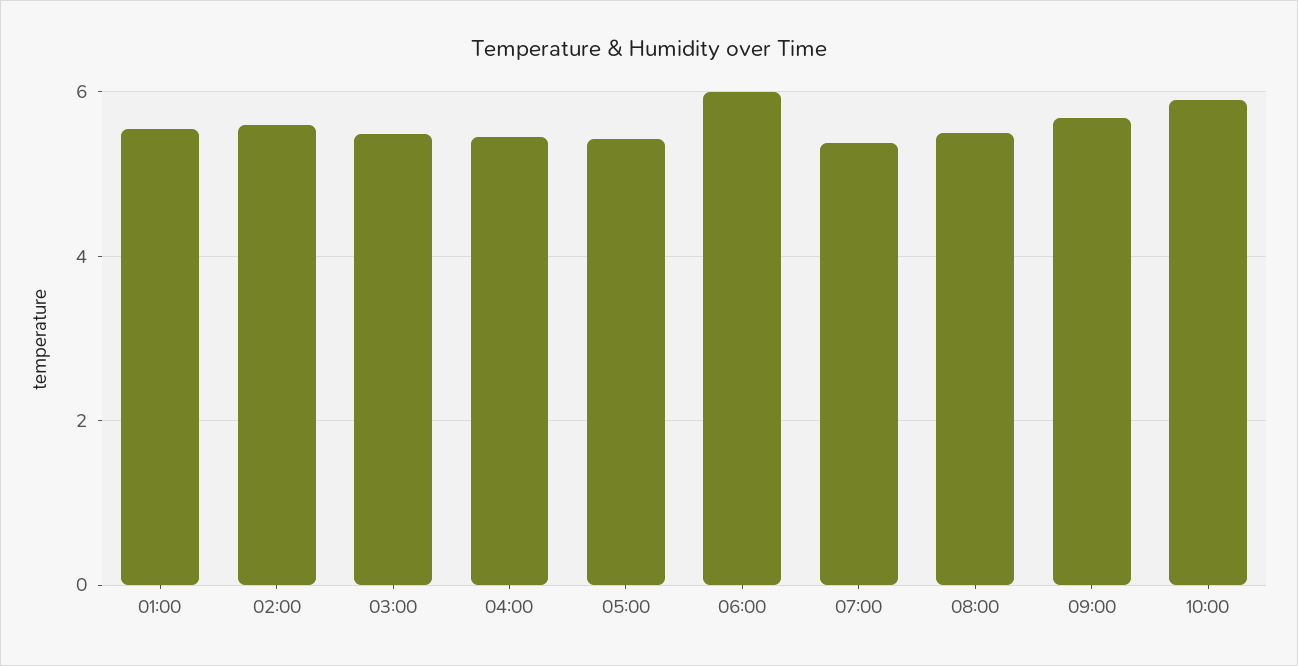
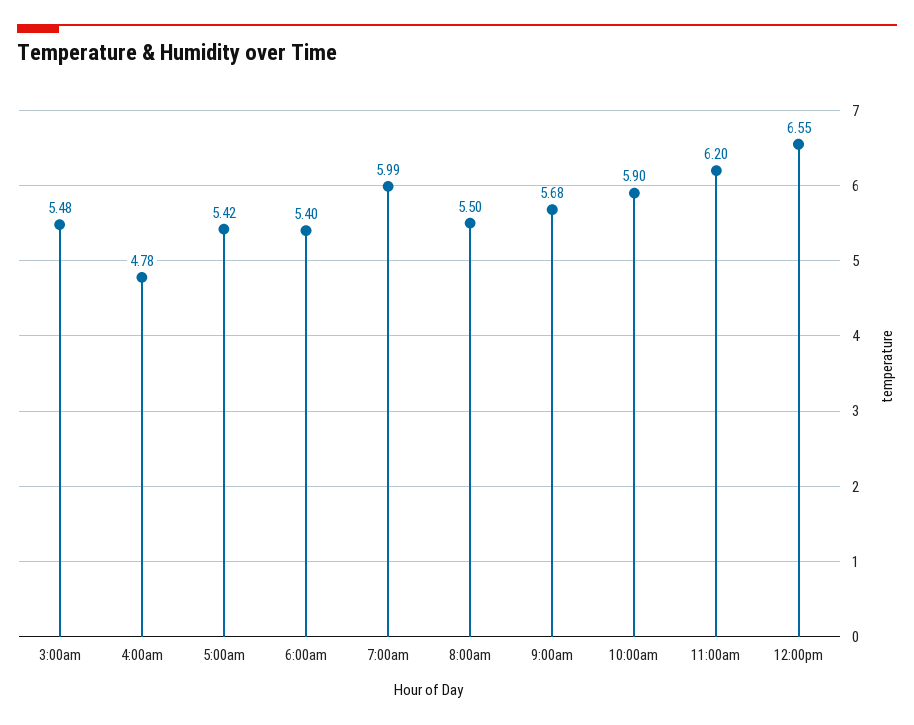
01:00: 5.6 -> none
02:00: 5.6 -> none
04:00: 5.4 -> 4.78
06:00: 6 -> 5.4
07:00: 5.4 -> 5.99
11:00am: none -> 6.2
12:00pm: none -> 6.55

